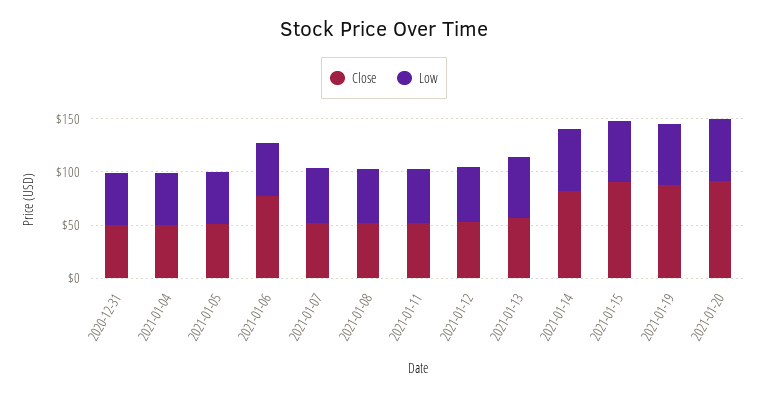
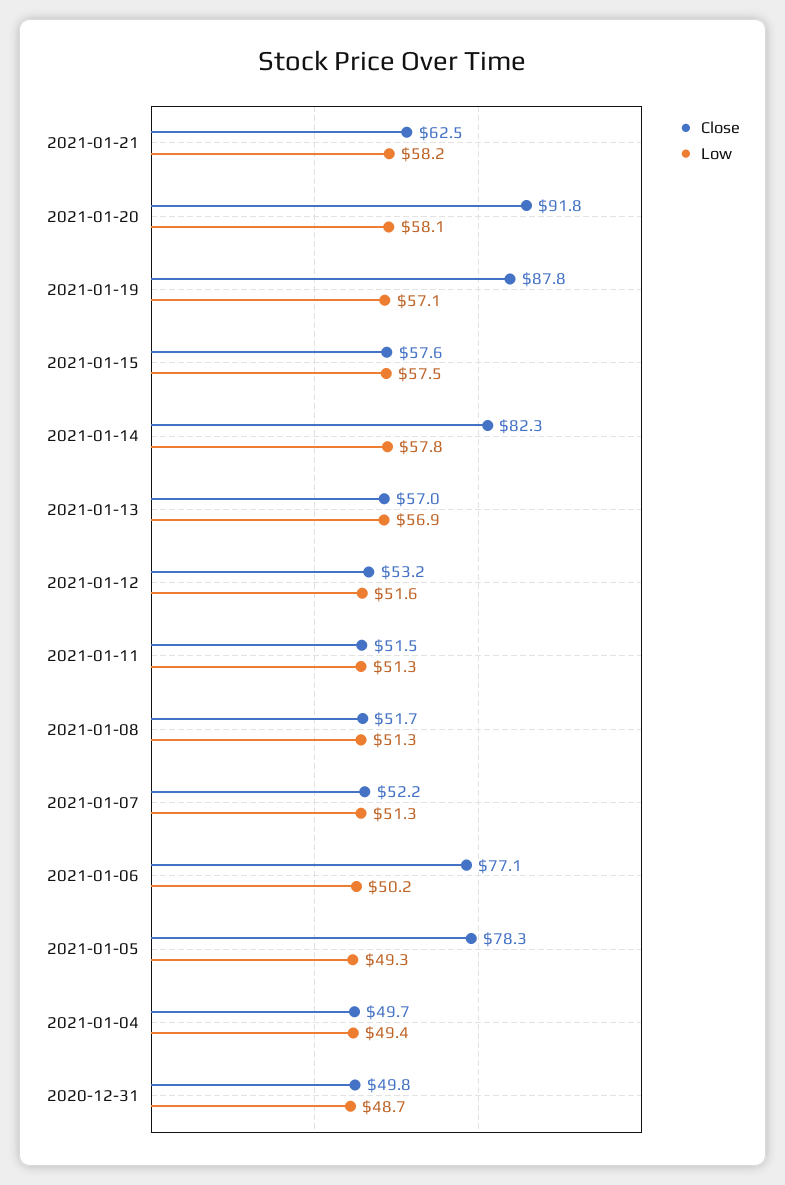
Close, 2021-01-05: 50 -> 78.3
Close, 2021-01-15: 90 -> 57.6
Close, 2021-01-21: none -> 62.5
Low, 2021-01-21: none -> 58.2

